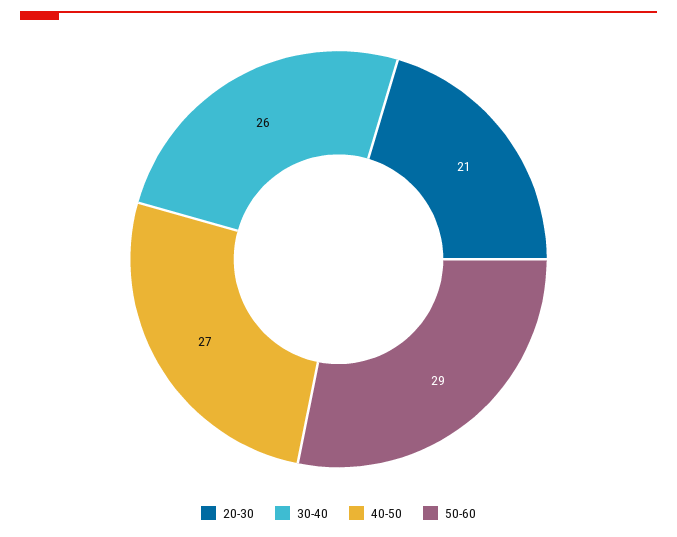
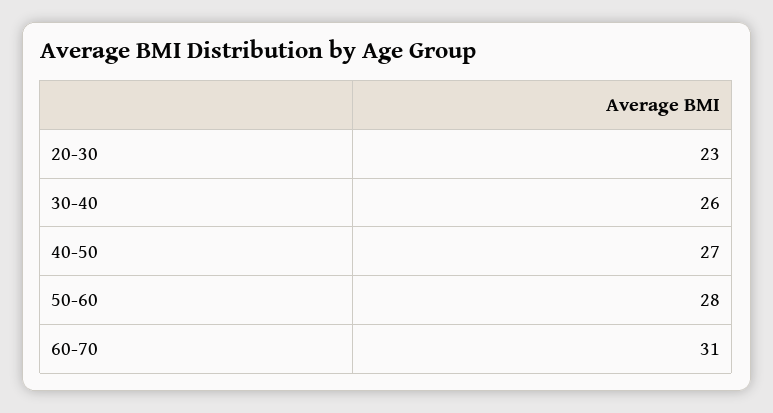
20-30: 21 -> 23
50-60: 29 -> 28
60-70: none -> 31

